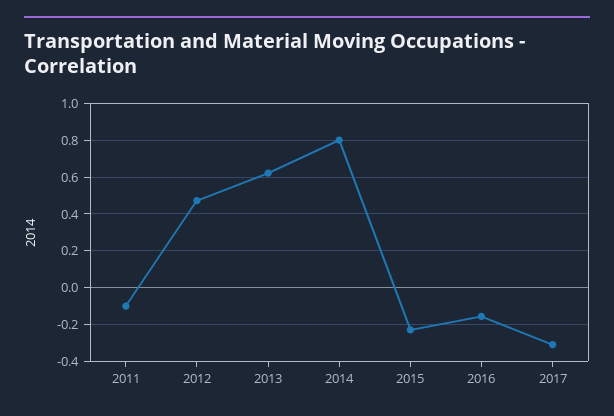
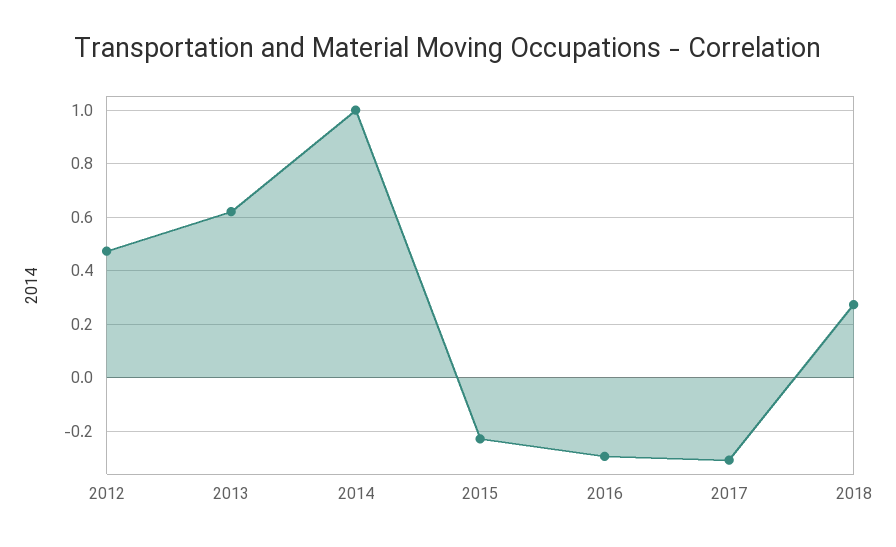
2011: -0.1 -> none
2014: 0.8 -> 1
2016: -0.15 -> -0.3
2018: none -> 0.275

